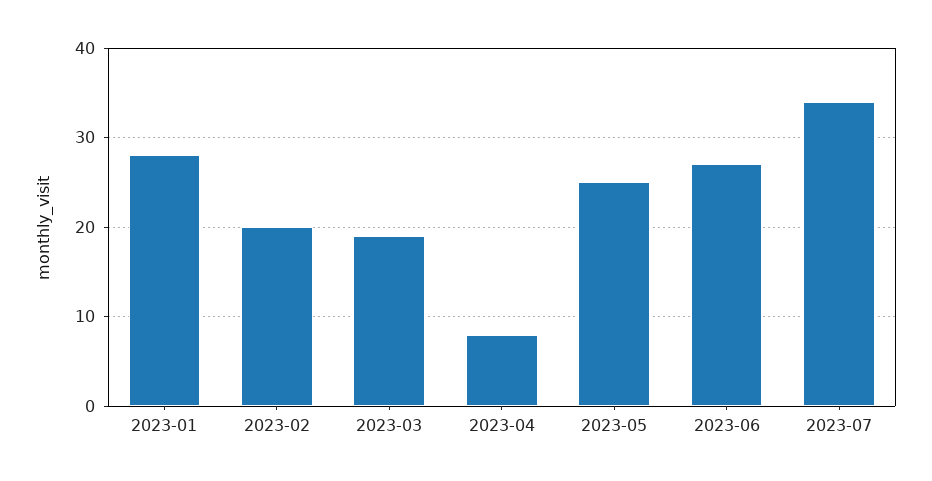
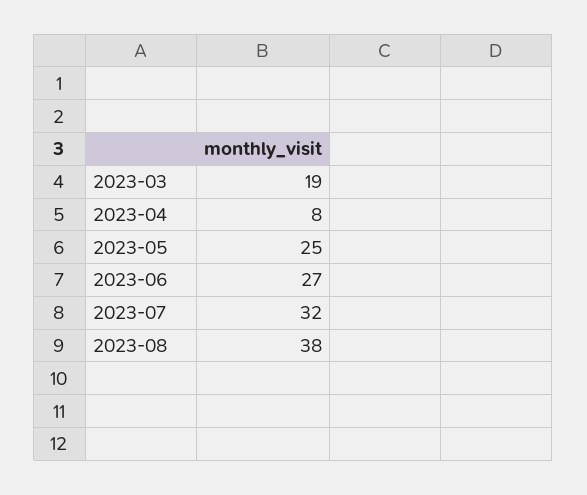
2023-01: 28 -> none
2023-02: 20 -> none
2023-07: 34 -> 32
2023-08: none -> 38

